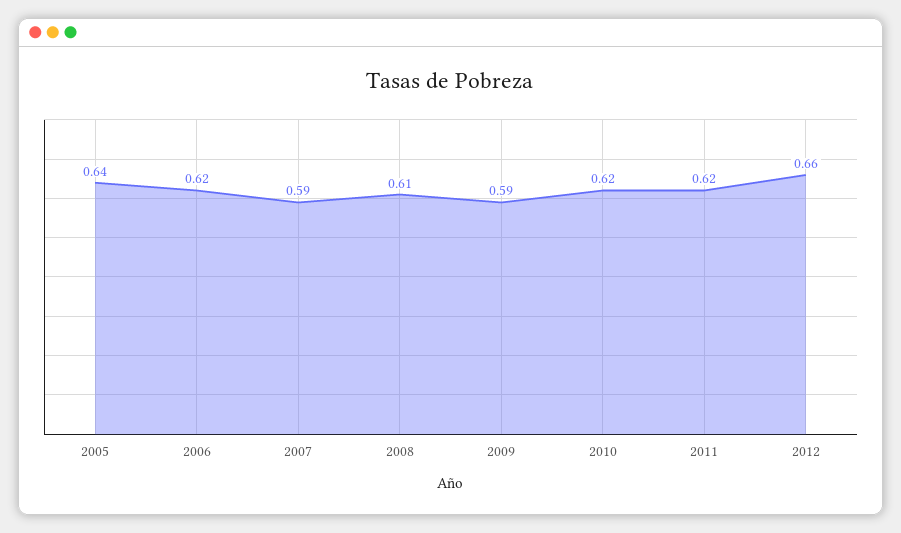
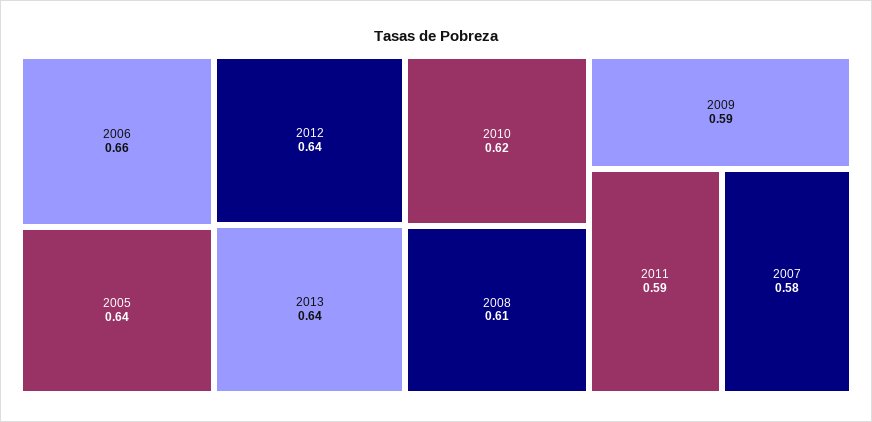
2006: 0.62 -> 0.66
2007: 0.59 -> 0.58
2011: 0.62 -> 0.59
2012: 0.66 -> 0.64
2013: none -> 0.64

